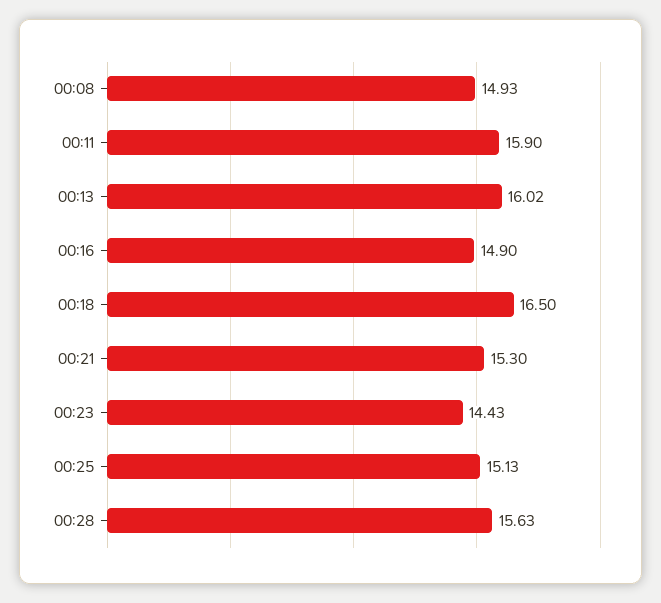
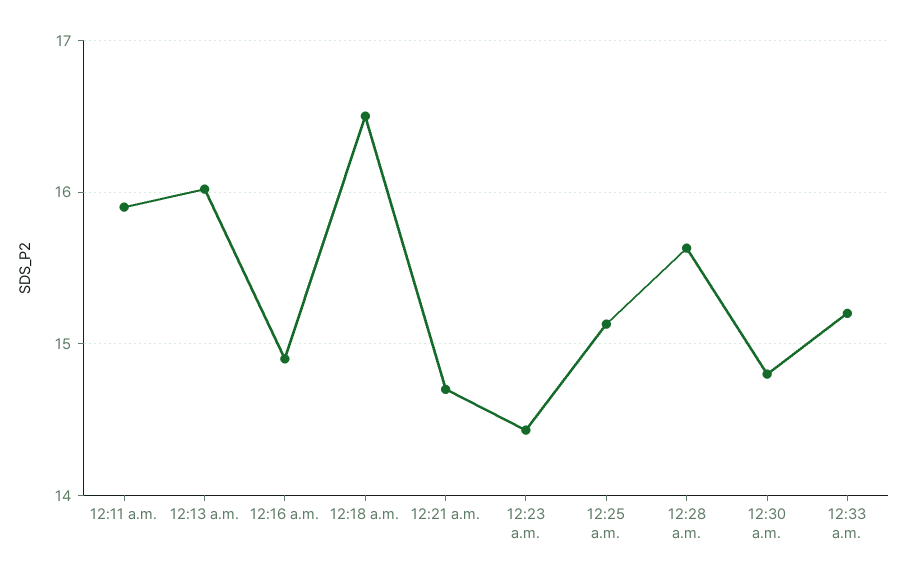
00:08: 14.93 -> none
00:21: 15.3 -> 14.7
12:30 a.m.: none -> 14.8
12:33 a.m.: none -> 15.2

